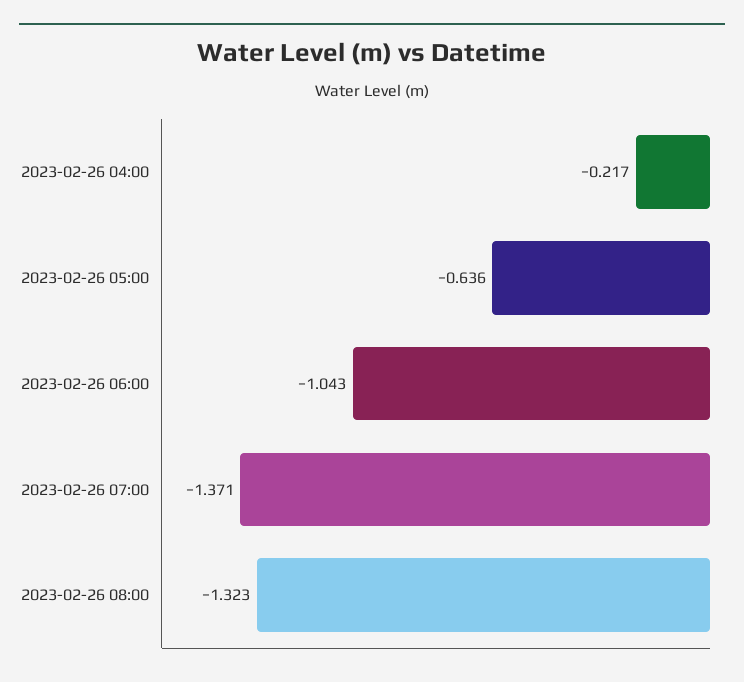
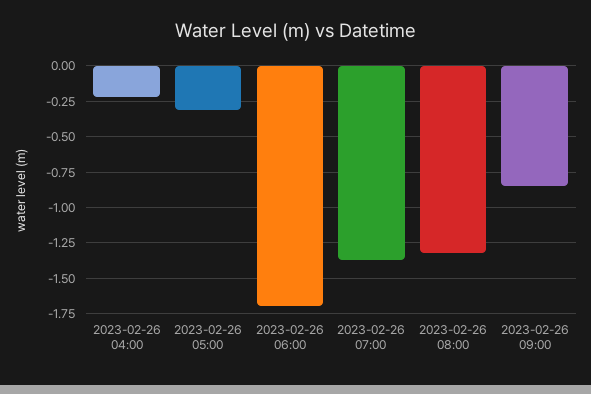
2023-02-26 05:00: -0.636 -> -0.3
2023-02-26 06:00: -1.043 -> -1.7
2023-02-26 09:00: none -> -0.85

